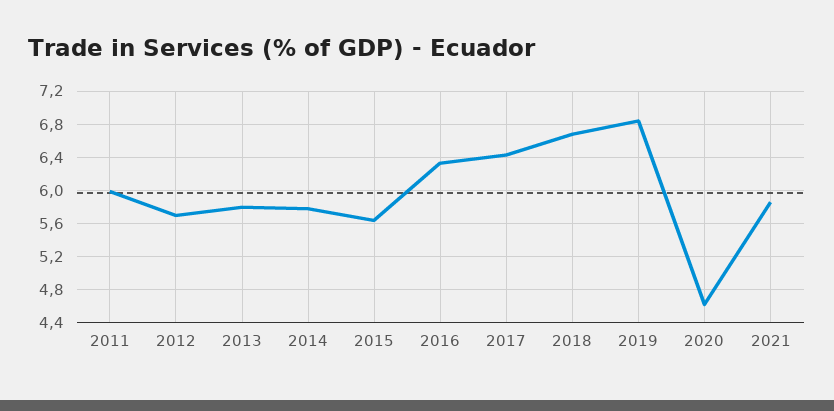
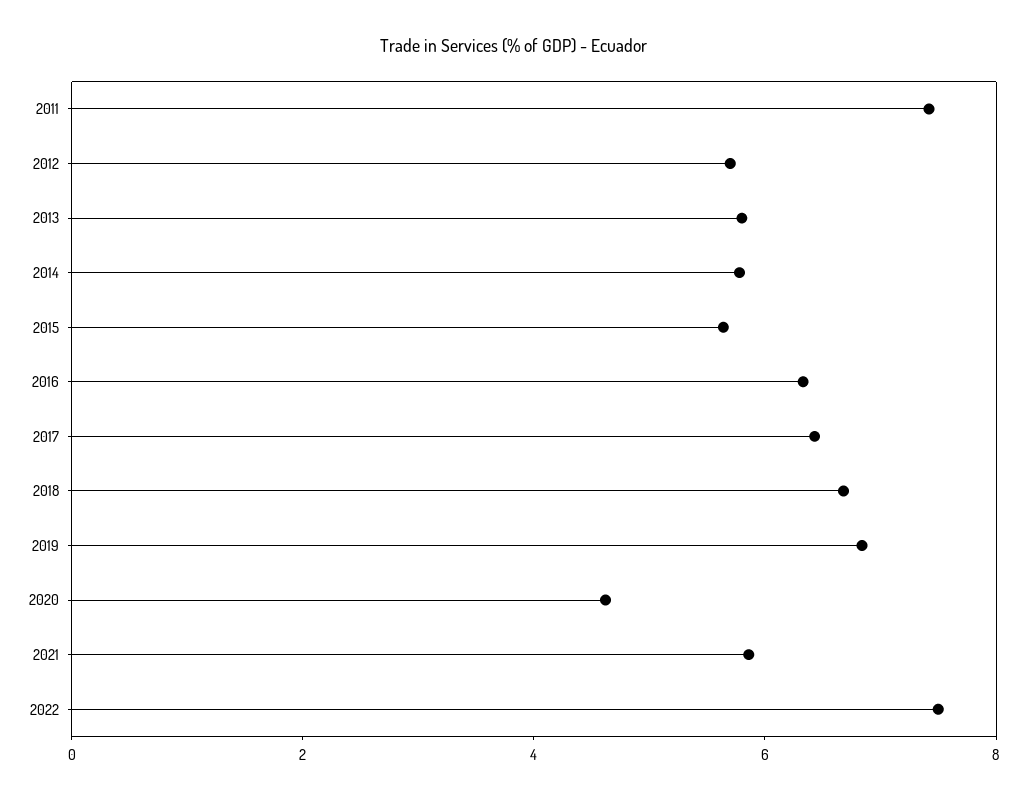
2011: 6 -> 7.5
2022: none -> 7.5

